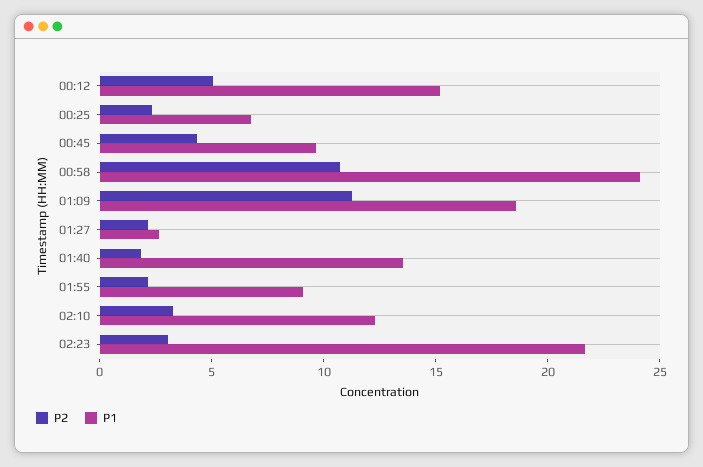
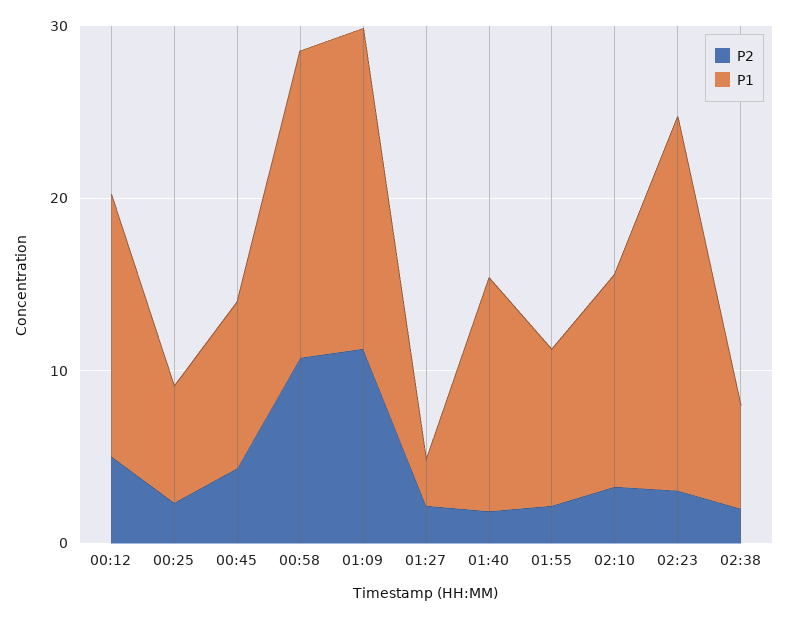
P1, 00:58: 24 -> 18
P2, 02:38: none -> 2
P1, 02:38: none -> 6

